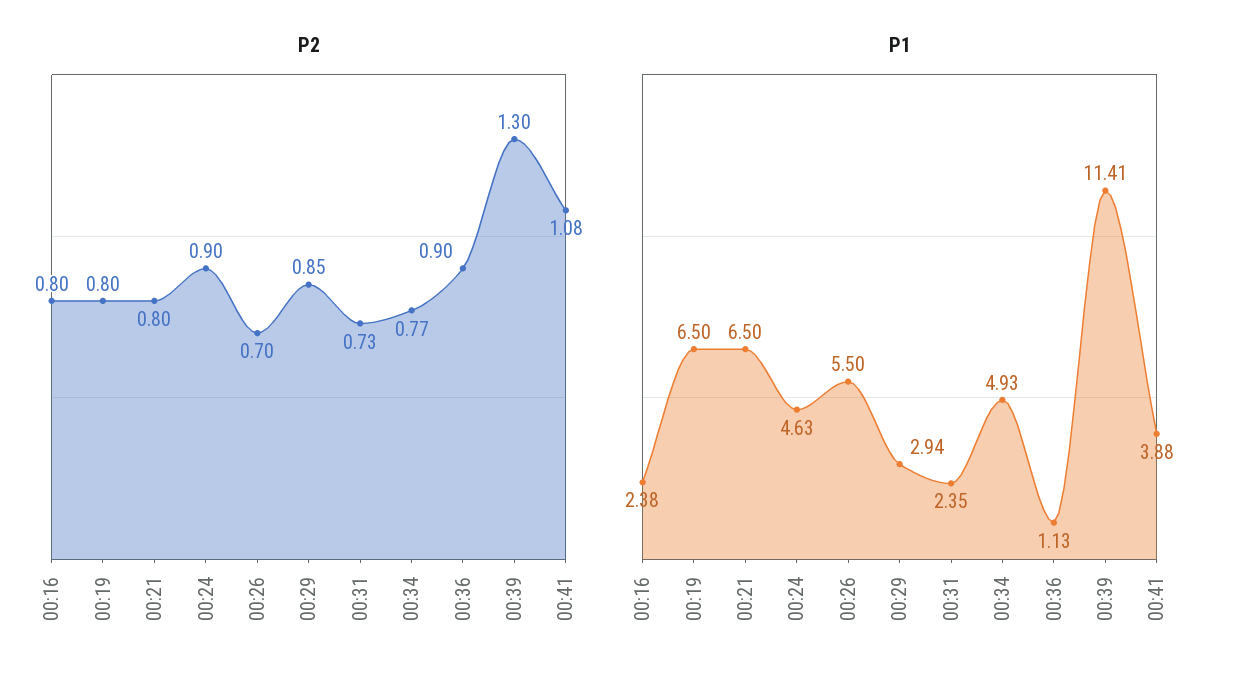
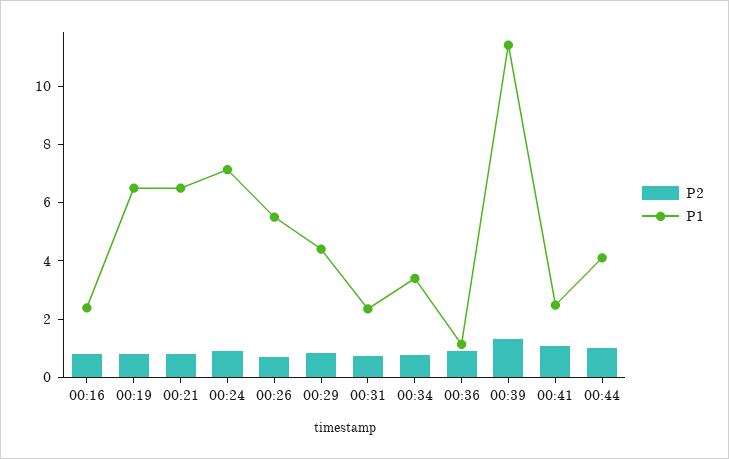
P1, 00:24: 4.63 -> 7
P1, 00:29: 2.94 -> 4.5
P1, 00:34: 4.93 -> 3.5
P1, 00:41: 3.88 -> 2.5
P2, 00:44: none -> 1
P1, 00:44: none -> 4

